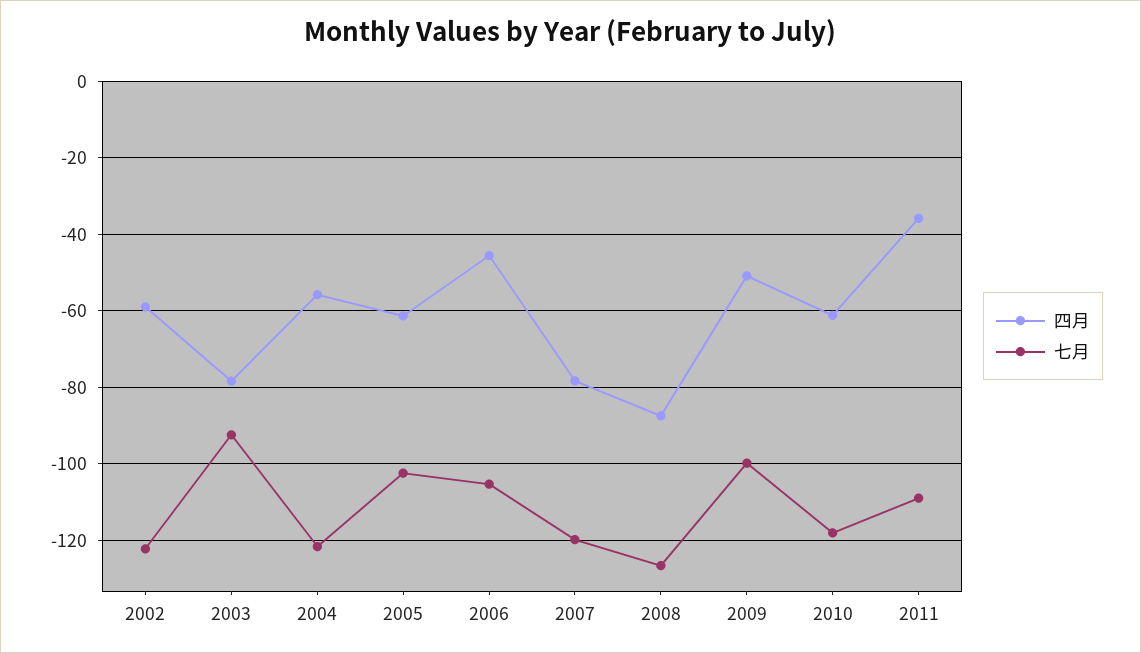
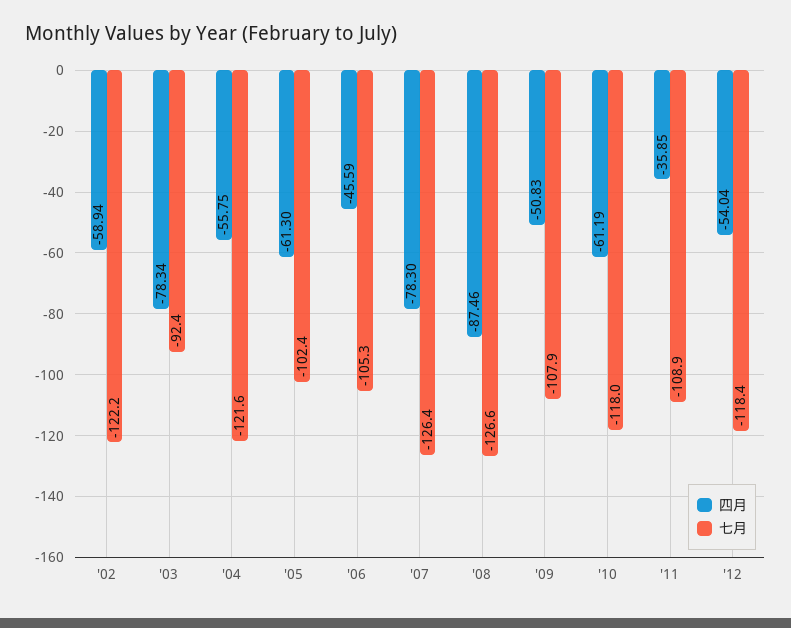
七月, 2007: -120 -> -126.4
七月, 2009: -100 -> -107.9
四月, '12: none -> -54.04
七月, '12: none -> -118.4

